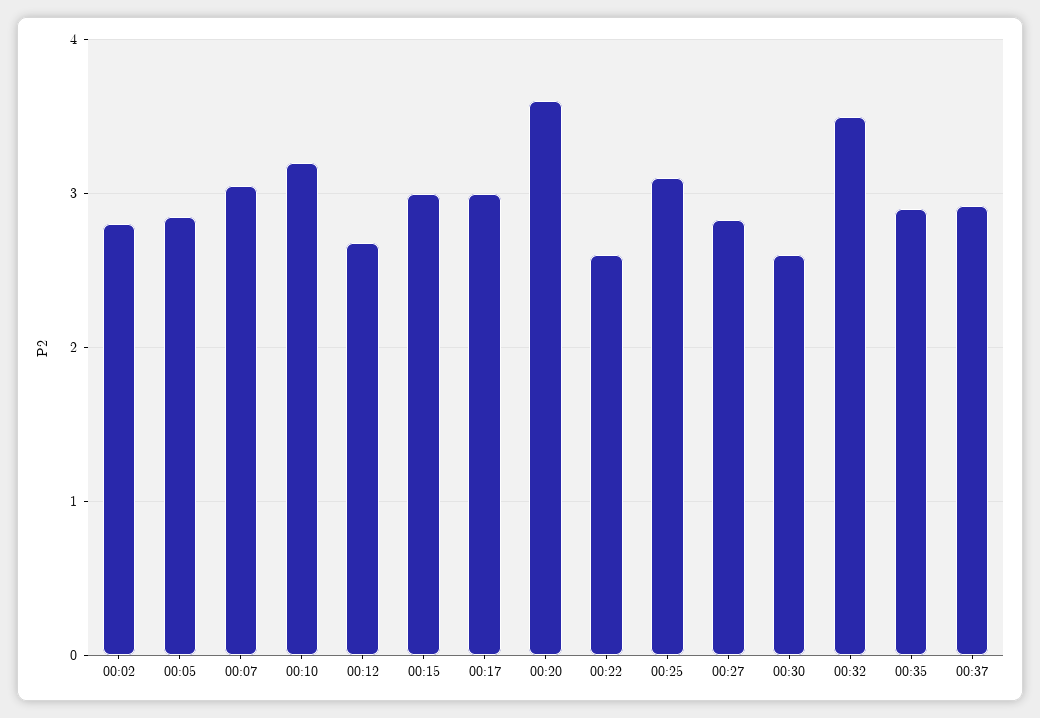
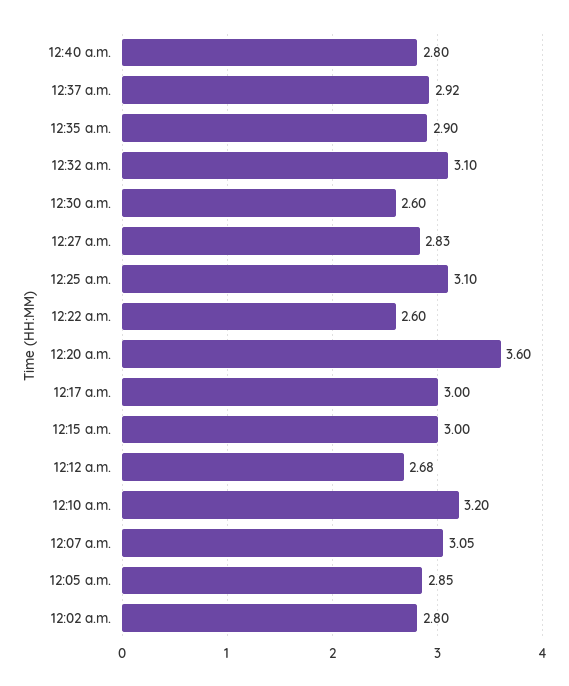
00:32: 3.5 -> 3.1
12:40 a.m.: none -> 2.8

